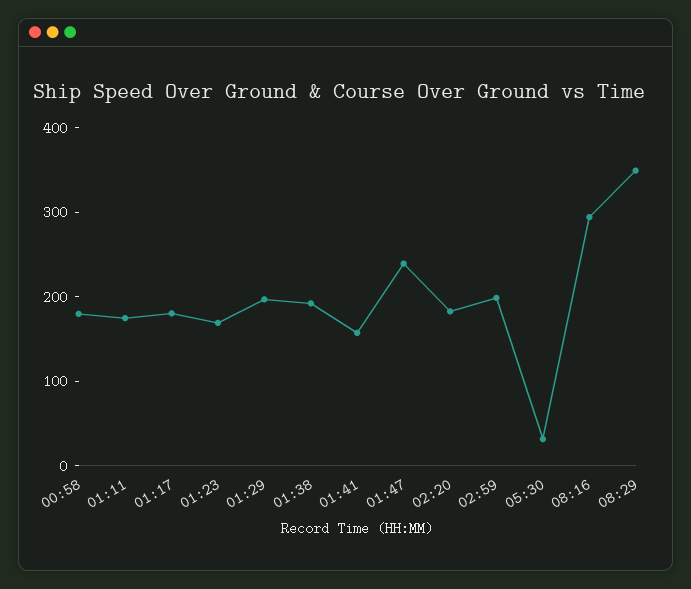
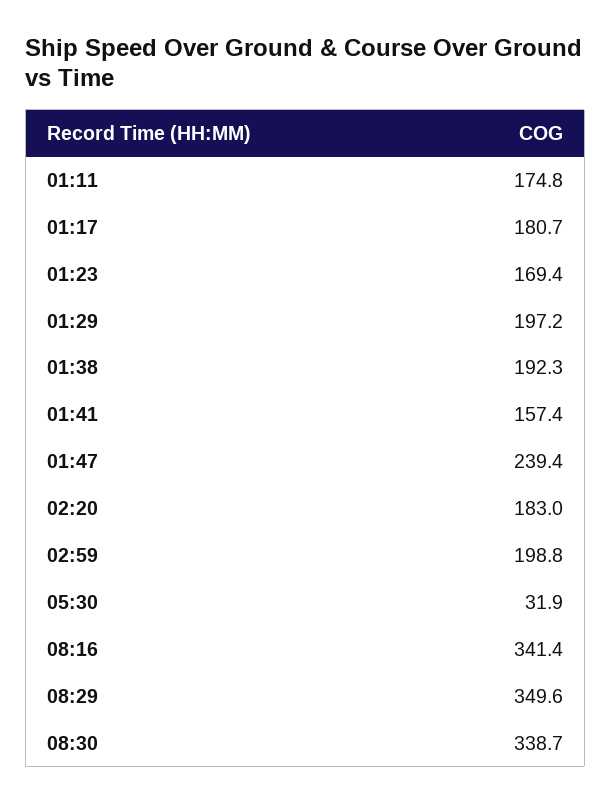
00:58: 180 -> none
08:16: 300 -> 341.4
08:30: none -> 338.7

